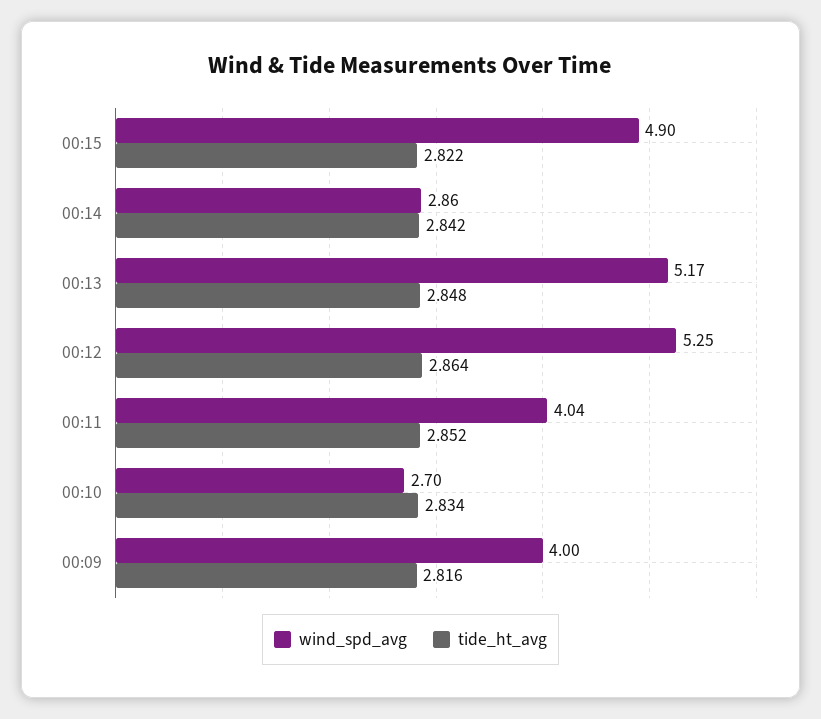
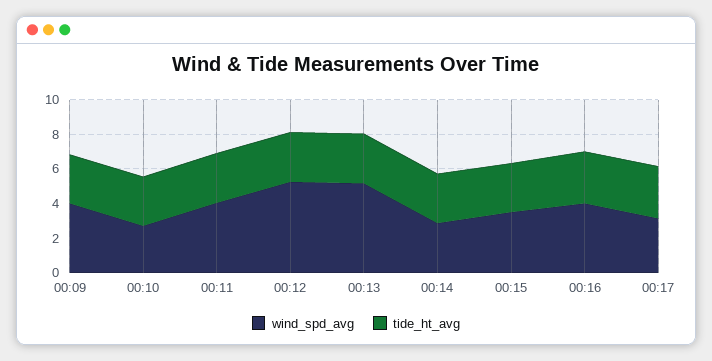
wind_spd_avg, 00:15: 4.9 -> 3.5
wind_spd_avg, 00:16: none -> 4
tide_ht_avg, 00:16: none -> 3
wind_spd_avg, 00:17: none -> 3
tide_ht_avg, 00:17: none -> 3

